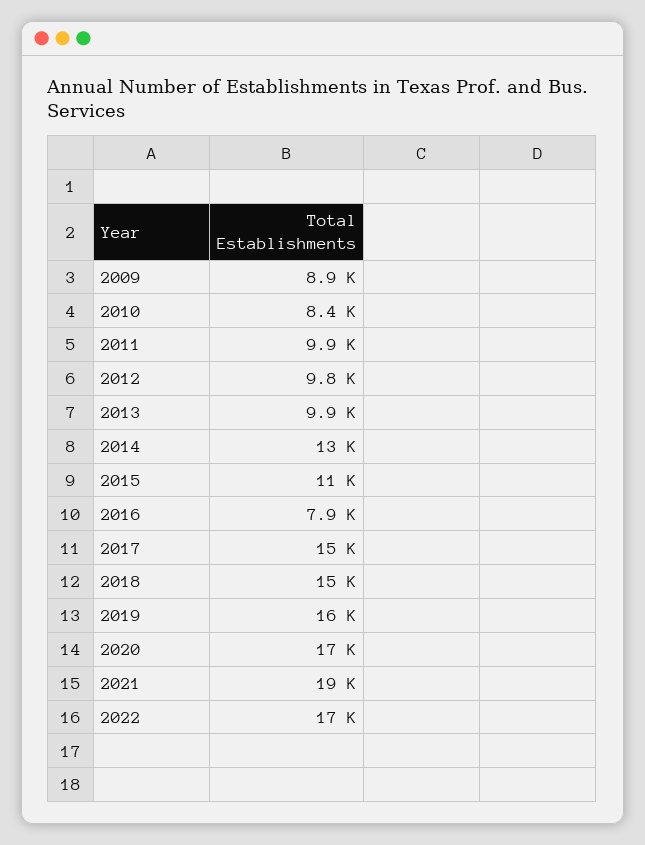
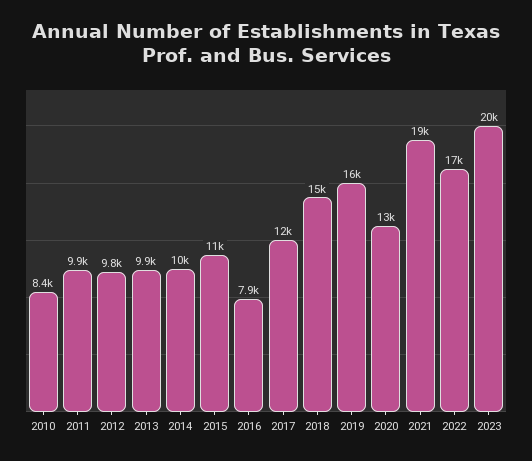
2009: 8900 -> none
2014: 13000 -> 10000
2017: 15000 -> 12000
2020: 17000 -> 13000
2023: none -> 20000

